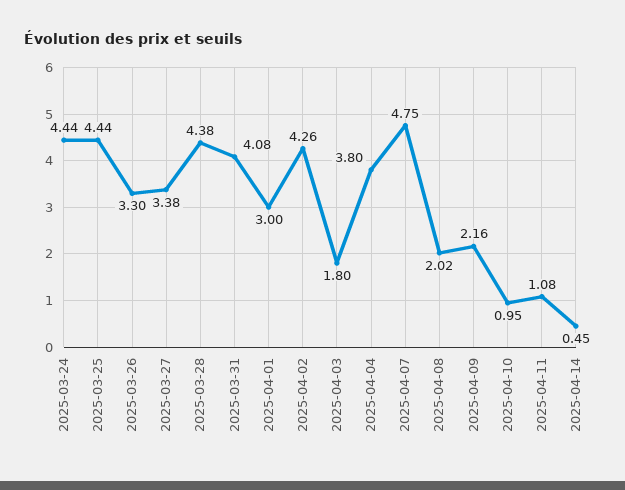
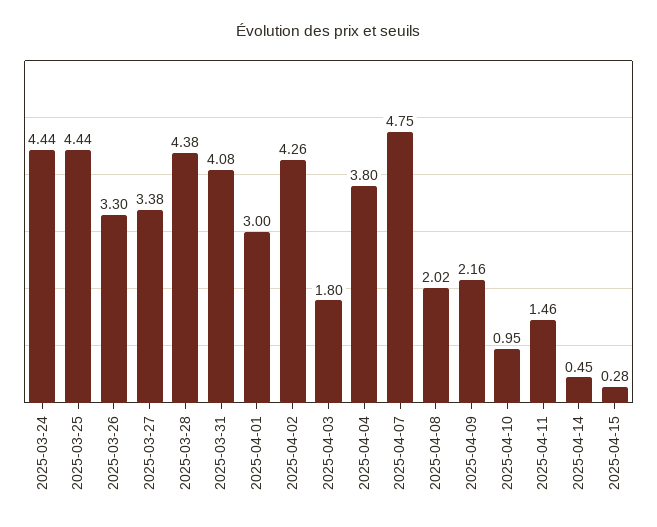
2025-04-11: 1.08 -> 1.46
2025-04-15: none -> 0.28

